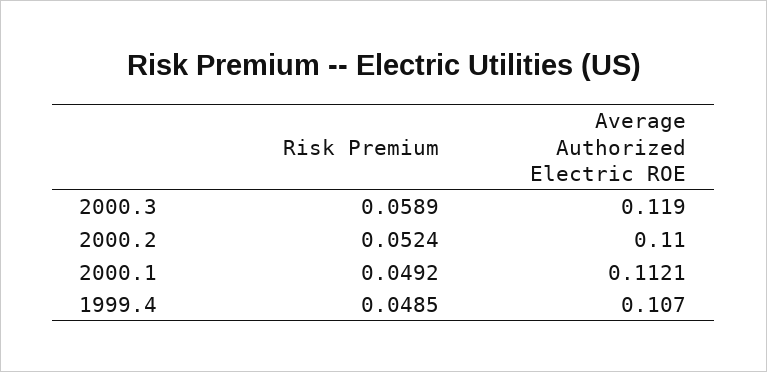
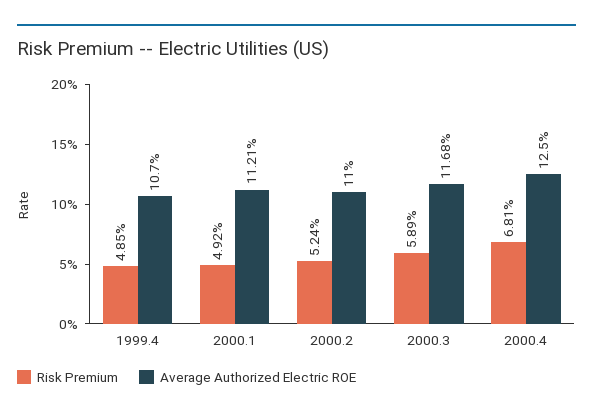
Average Authorized Electric ROE, 2000.3: 0.119 -> 0.1168
Risk Premium, 2000.4: none -> 0.0681
Average Authorized Electric ROE, 2000.4: none -> 0.125

